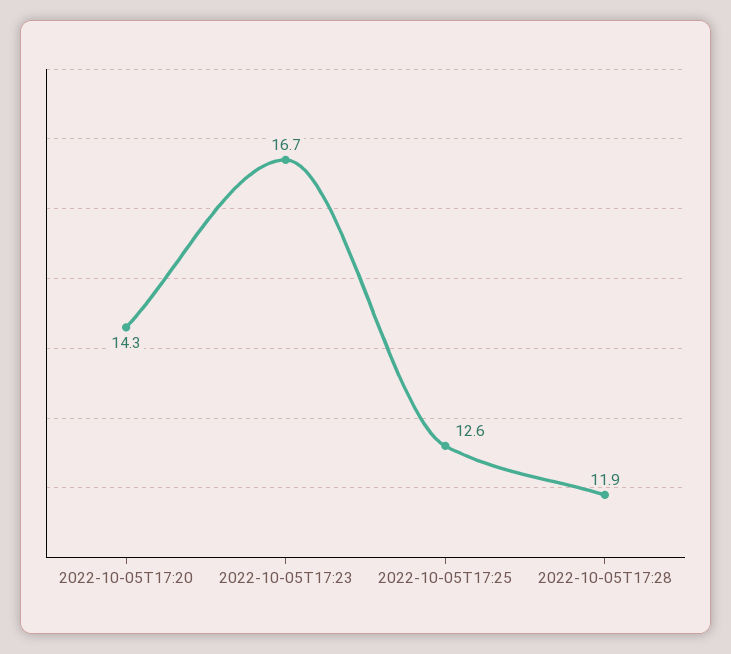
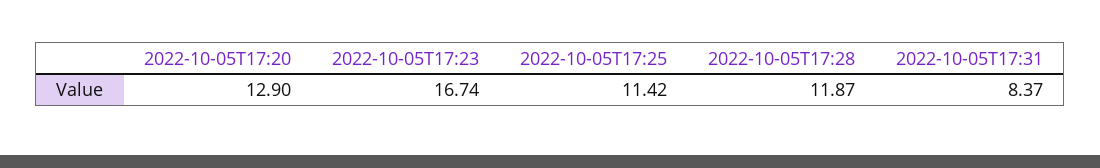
2022-10-05T17:20: 14.3 -> 12.9
2022-10-05T17:25: 12.6 -> 11.42
2022-10-05T17:31: none -> 8.37

